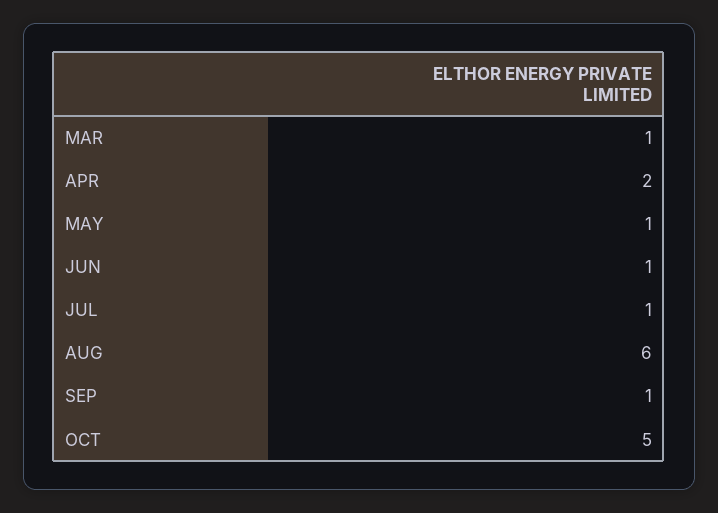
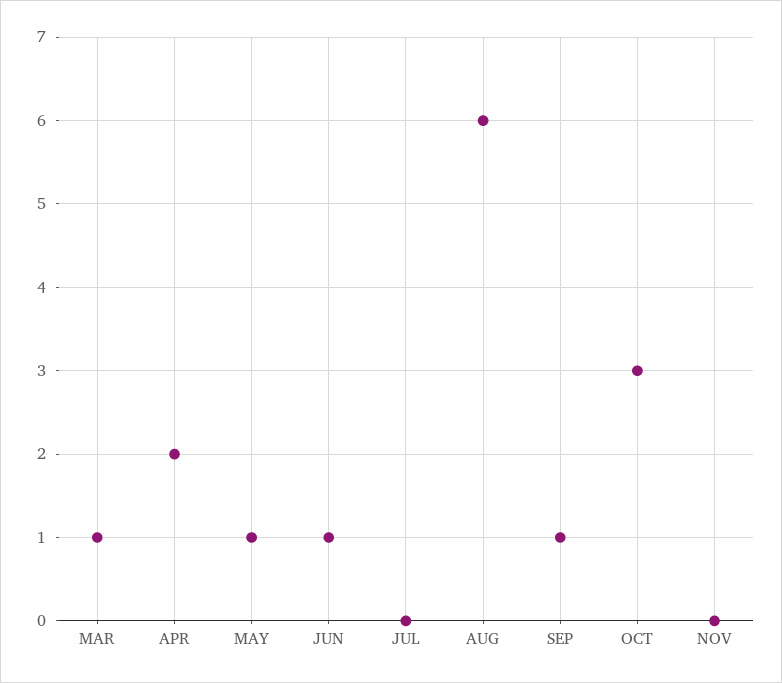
JUL: 1 -> 0
OCT: 5 -> 3
NOV: none -> 0

